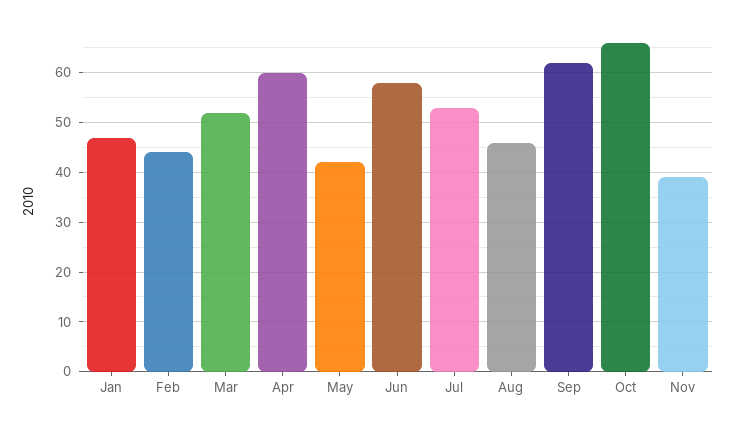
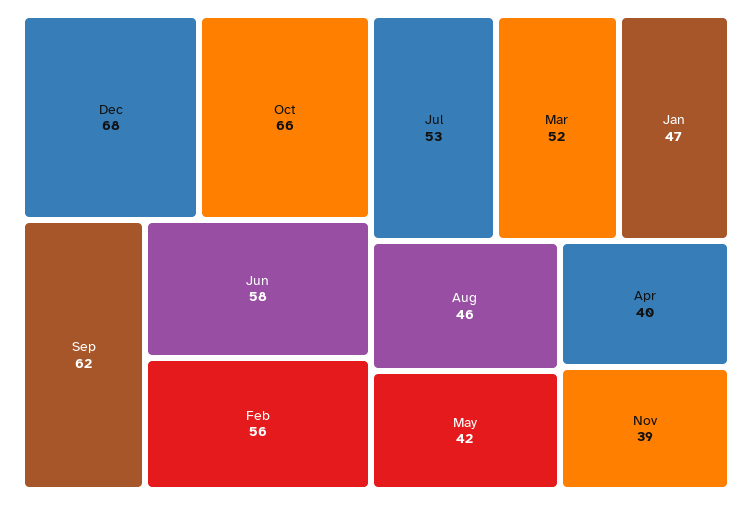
Feb: 45 -> 56
Apr: 60 -> 40
Dec: none -> 68

